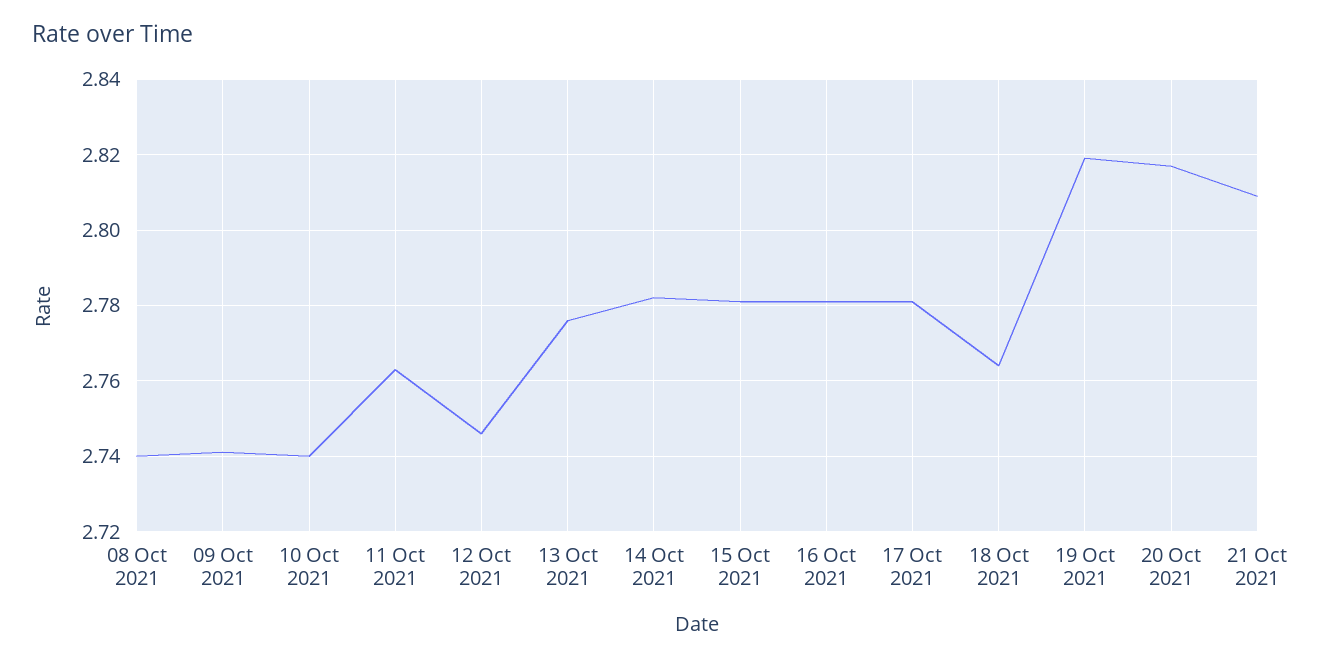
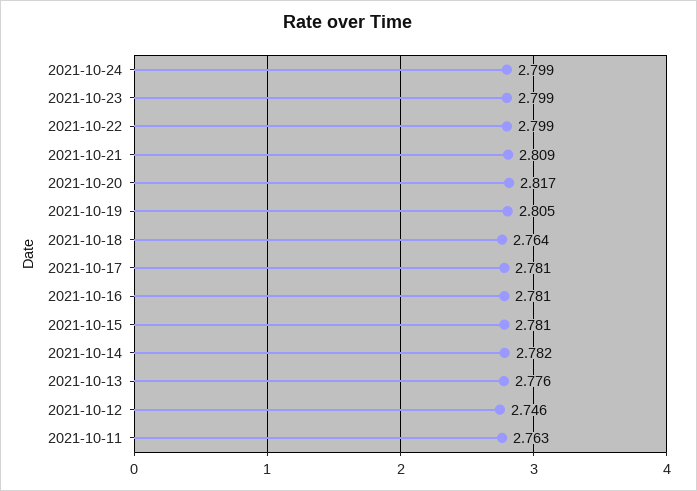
08 Oct 2021: 2.74 -> none
09 Oct 2021: 2.74 -> none
10 Oct 2021: 2.74 -> none
19 Oct 2021: 2.82 -> 2.805
2021-10-24: none -> 2.799
2021-10-23: none -> 2.799
2021-10-22: none -> 2.799

